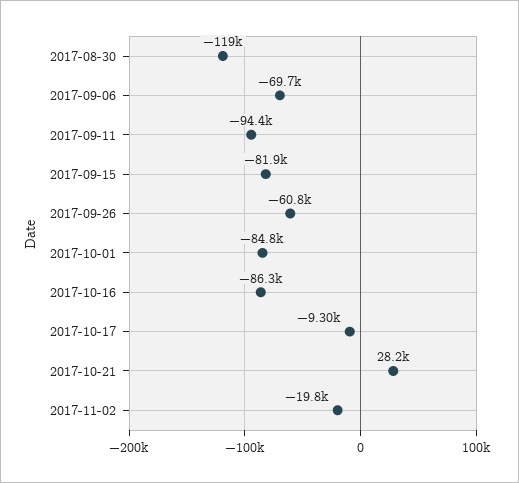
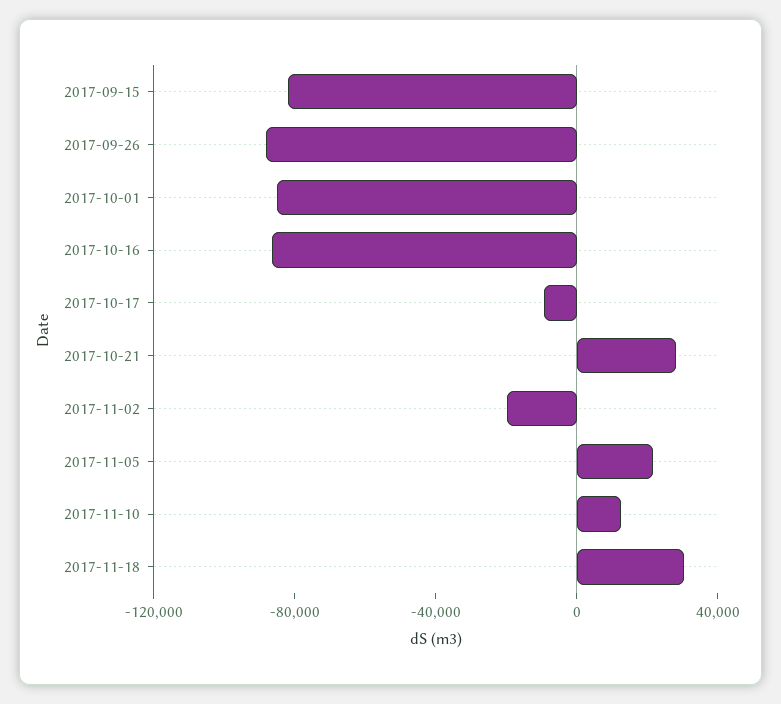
2017-08-30: -119000 -> none
2017-09-06: -69700 -> none
2017-09-11: -94400 -> none
2017-09-26: -60800 -> -90000
2017-11-05: none -> 20000
2017-11-10: none -> 10000
2017-11-18: none -> 30000

